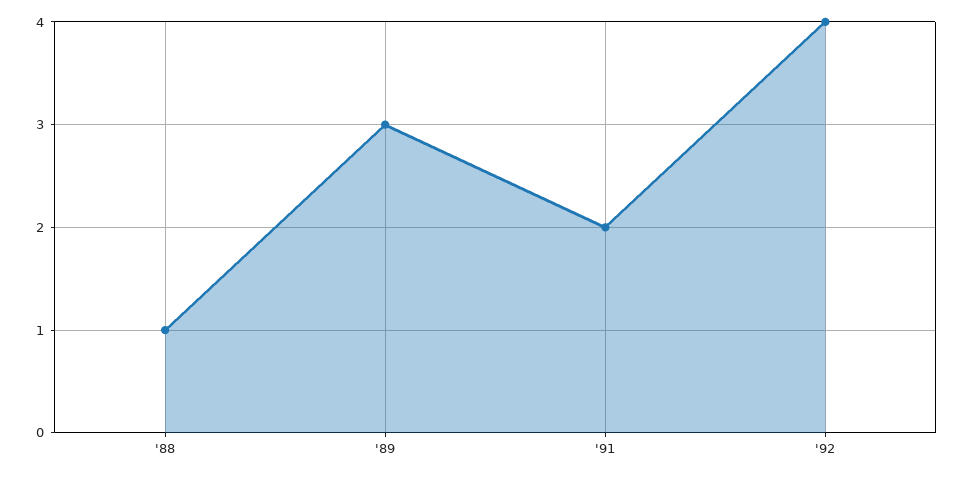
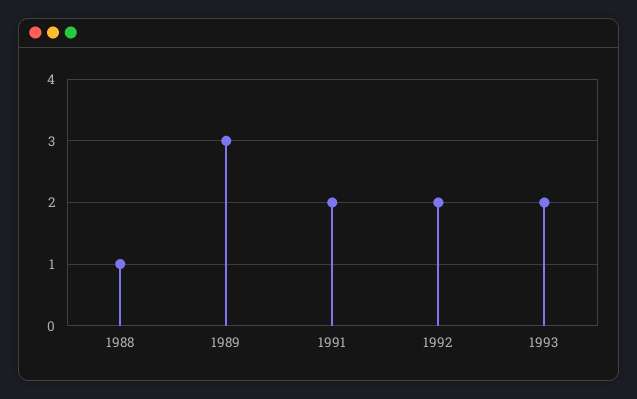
'92: 4 -> 2
1993: none -> 2

